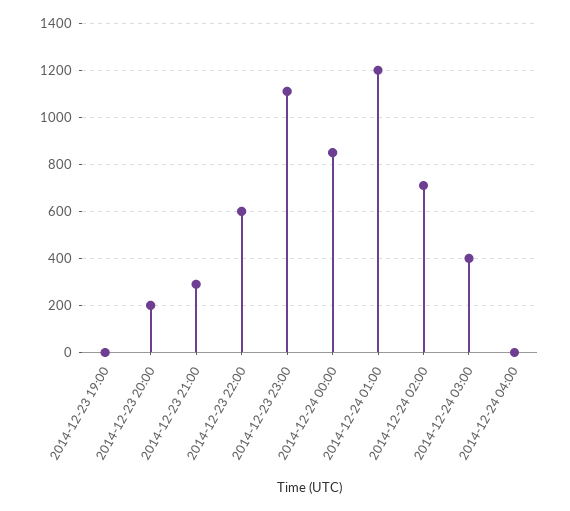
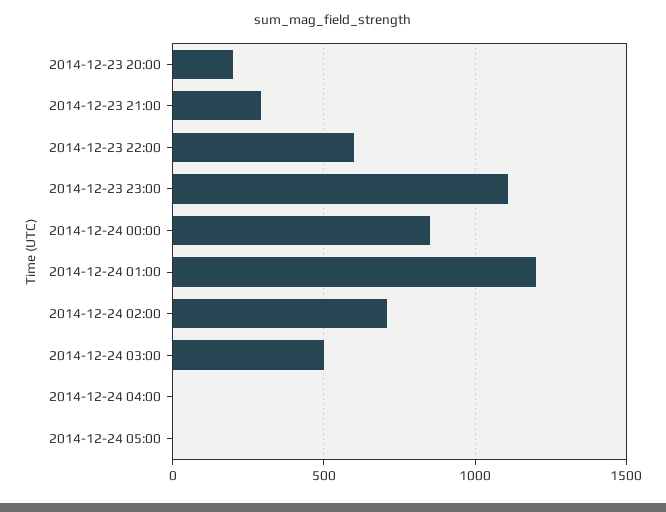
2014-12-23 19:00: 0 -> none
2014-12-24 03:00: 400 -> 500
2014-12-24 05:00: none -> 0

